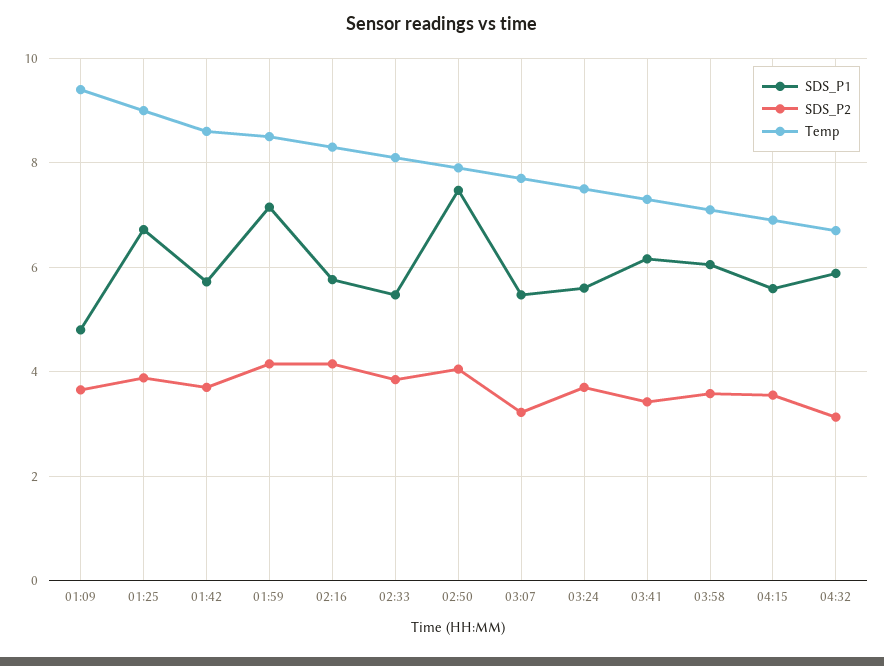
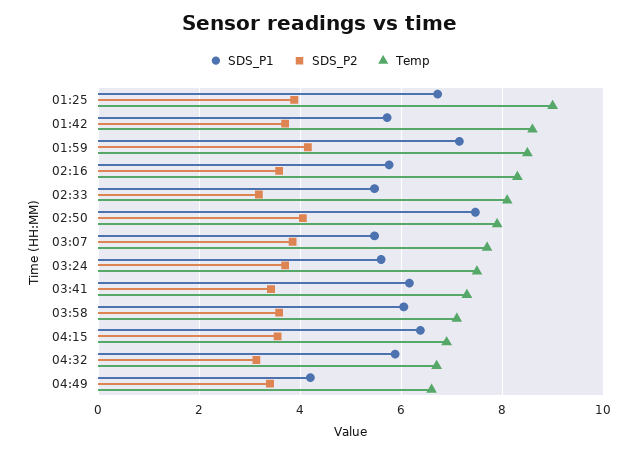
SDS_P1, 01:09: 4.8 -> none
SDS_P2, 01:09: 3.6 -> none
Temp, 01:09: 9.4 -> none
SDS_P2, 02:16: 4.2 -> 3.6
SDS_P2, 02:33: 3.8 -> 3.2
SDS_P2, 03:07: 3.2 -> 3.8
SDS_P1, 04:15: 5.6 -> 6.4
SDS_P1, 04:49: none -> 4.2
SDS_P2, 04:49: none -> 3.4
Temp, 04:49: none -> 6.6

